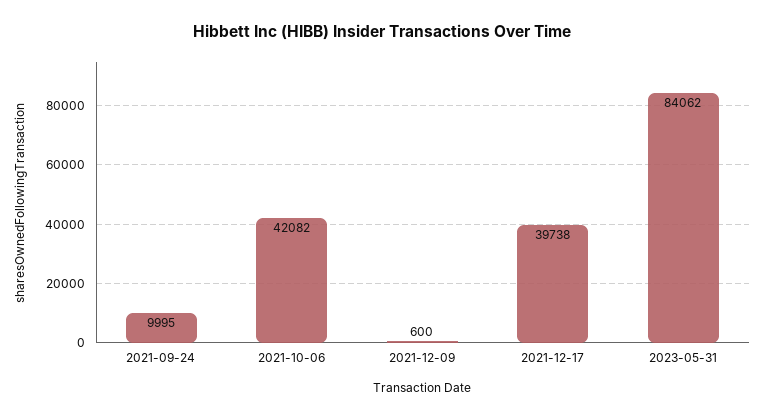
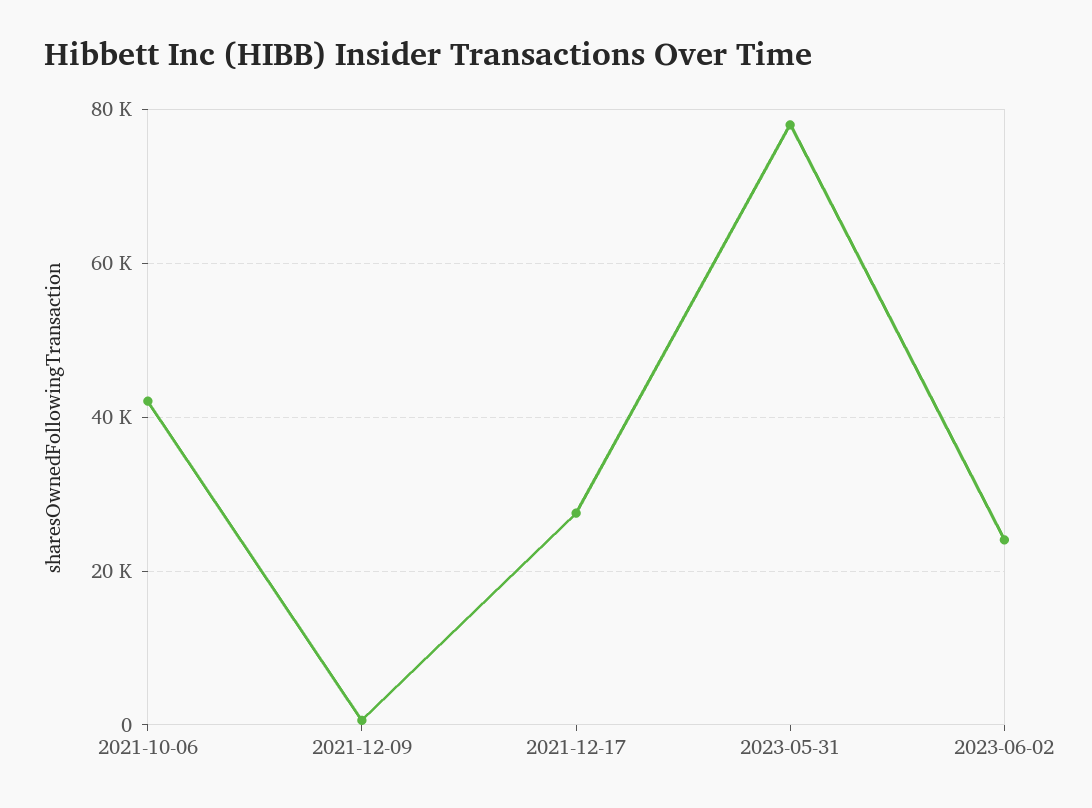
2021-09-24: 9995 -> none
2021-12-17: 39738 -> 28000
2023-05-31: 84062 -> 78000
2023-06-02: none -> 24000

